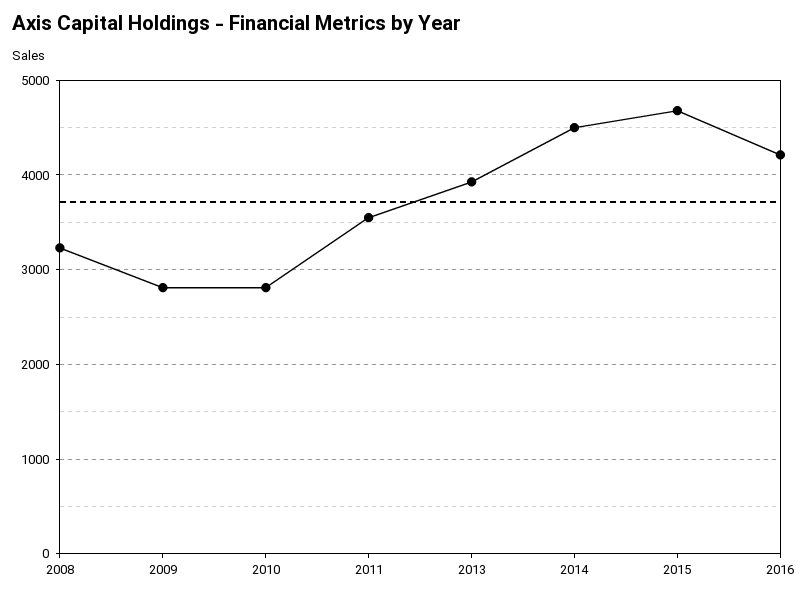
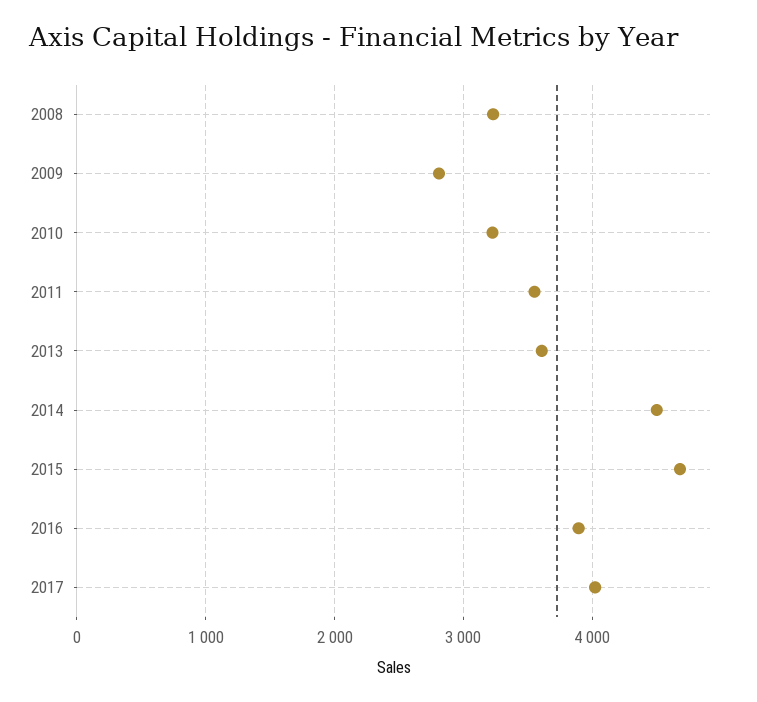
2010: 2800 -> 3200
2013: 3900 -> 3600
2016: 4200 -> 3900
2017: none -> 4000

